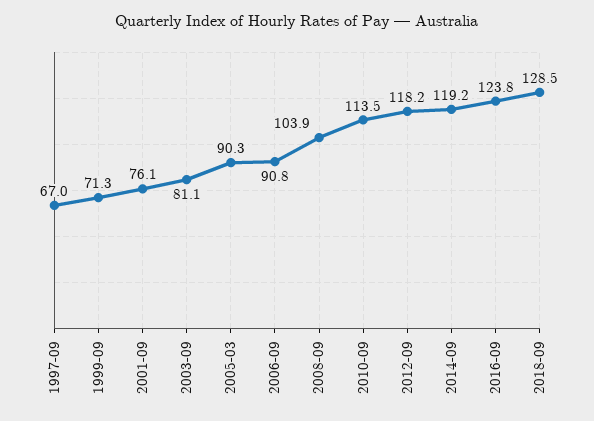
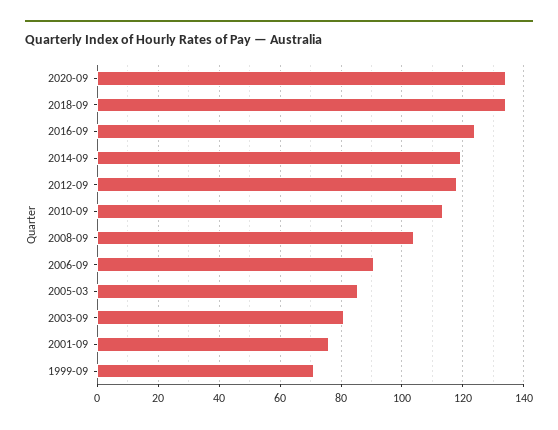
1997-09: 67 -> none
2005-03: 90.3 -> 86
2018-09: 128.5 -> 134
2020-09: none -> 134

